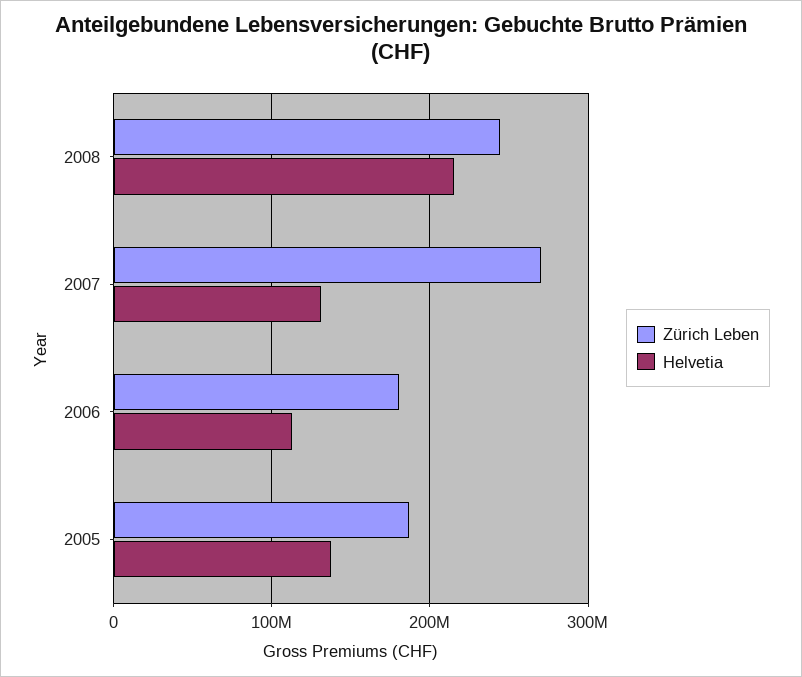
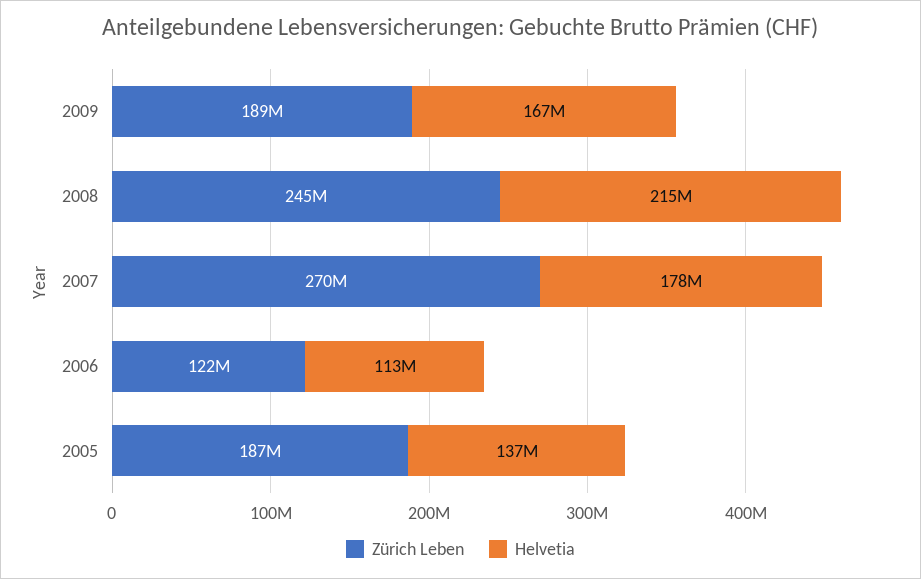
Helvetia, 2007: 130000000 -> 178000000
Zürich Leben, 2006: 180000000 -> 122000000
Zürich Leben, 2009: none -> 189000000
Helvetia, 2009: none -> 167000000

